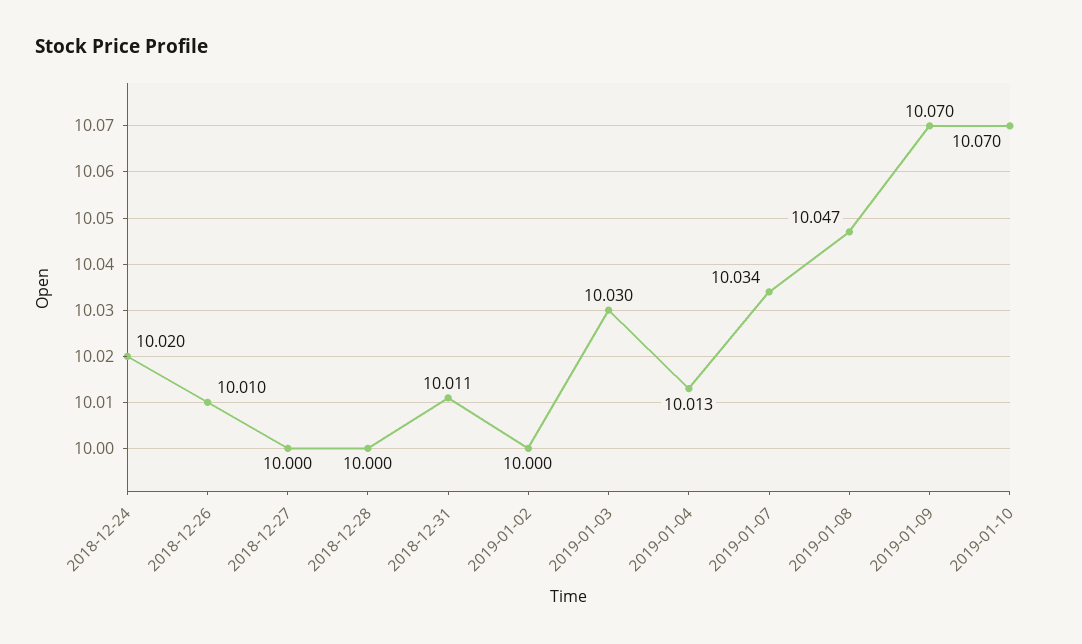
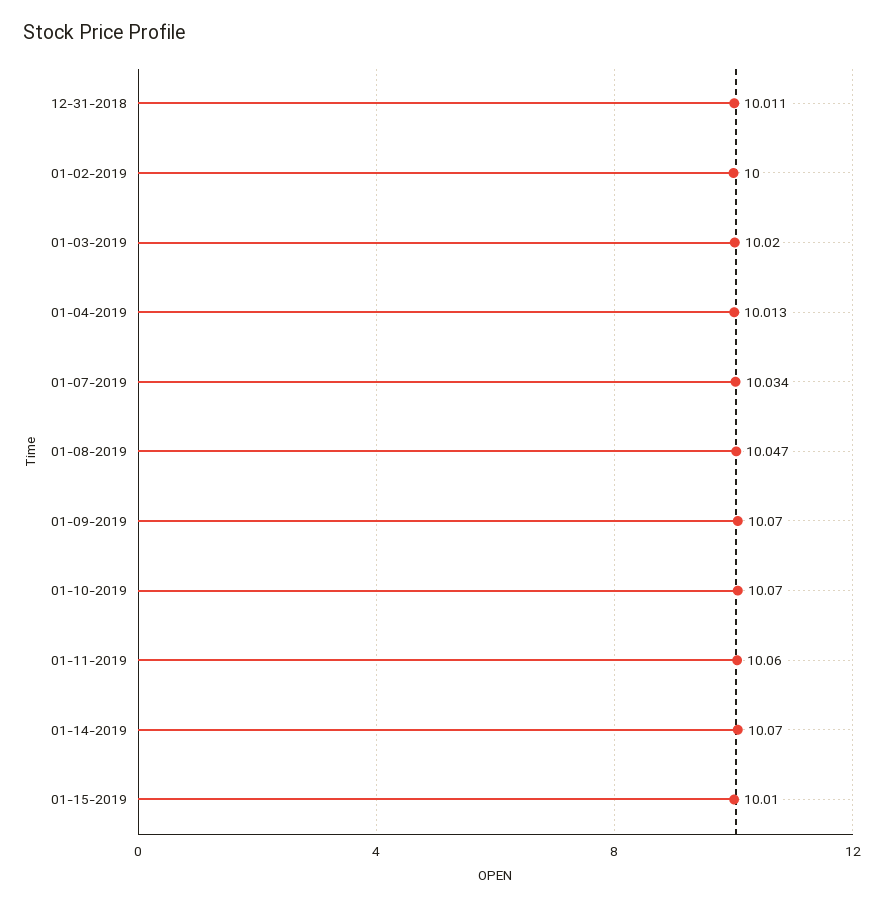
2018-12-24: 10.02 -> none
2018-12-26: 10.01 -> none
2018-12-27: 10 -> none
2018-12-28: 10 -> none
2019-01-03: 10.03 -> 10.02
01-11-2019: none -> 10.06
01-14-2019: none -> 10.07
01-15-2019: none -> 10.01

